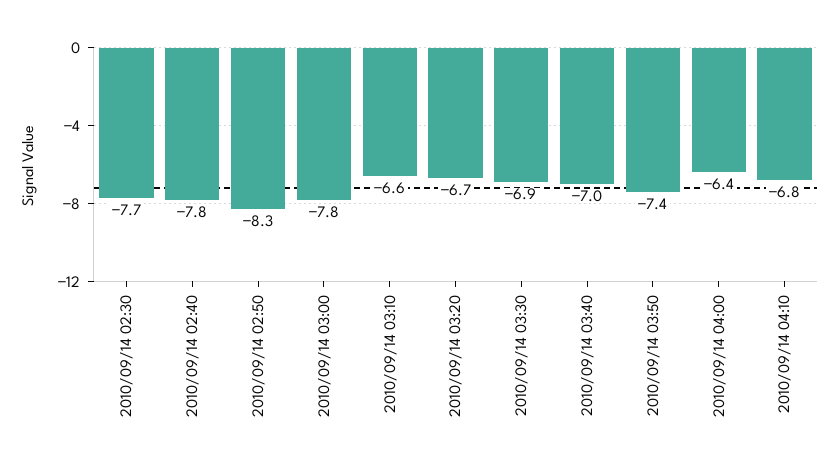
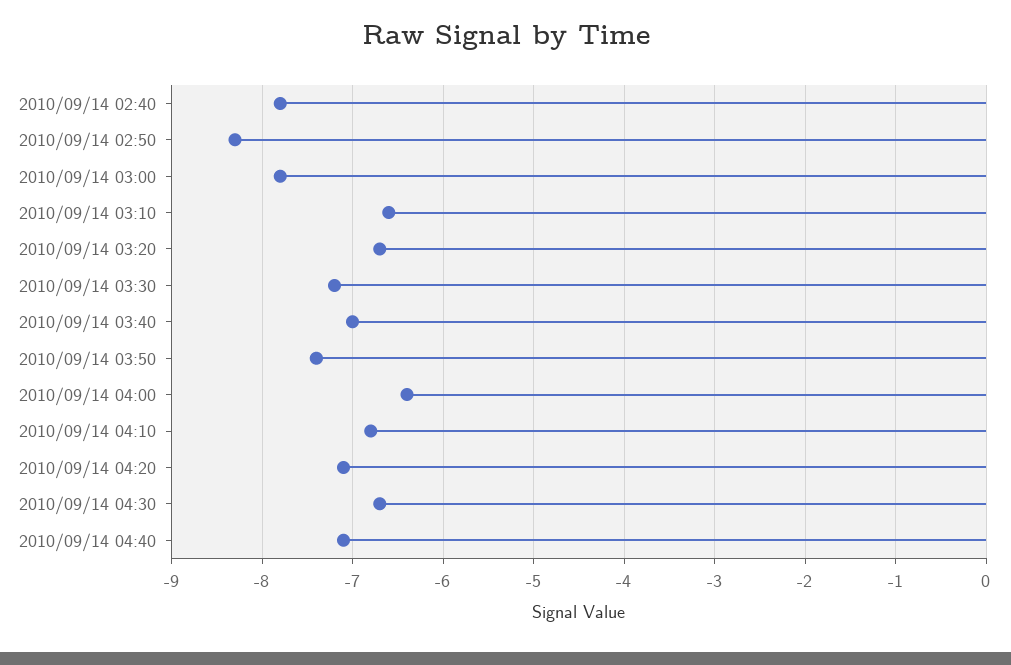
2010/09/14 02:30: -7.7 -> none
2010/09/14 03:30: -6.9 -> -7.2
2010/09/14 04:20: none -> -7.1
2010/09/14 04:30: none -> -6.7
2010/09/14 04:40: none -> -7.1

